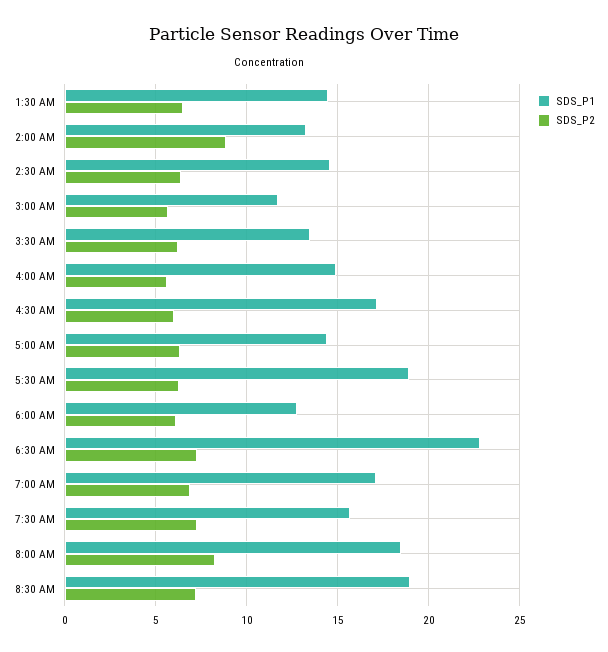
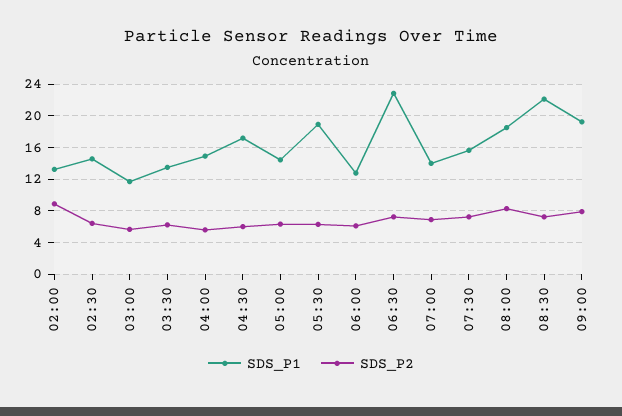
SDS_P1, 1:30 AM: 14.5 -> none
SDS_P2, 1:30 AM: 6.5 -> none
SDS_P1, 7:00 AM: 17 -> 14
SDS_P1, 8:30 AM: 19 -> 22
SDS_P1, 09:00: none -> 19
SDS_P2, 09:00: none -> 8

